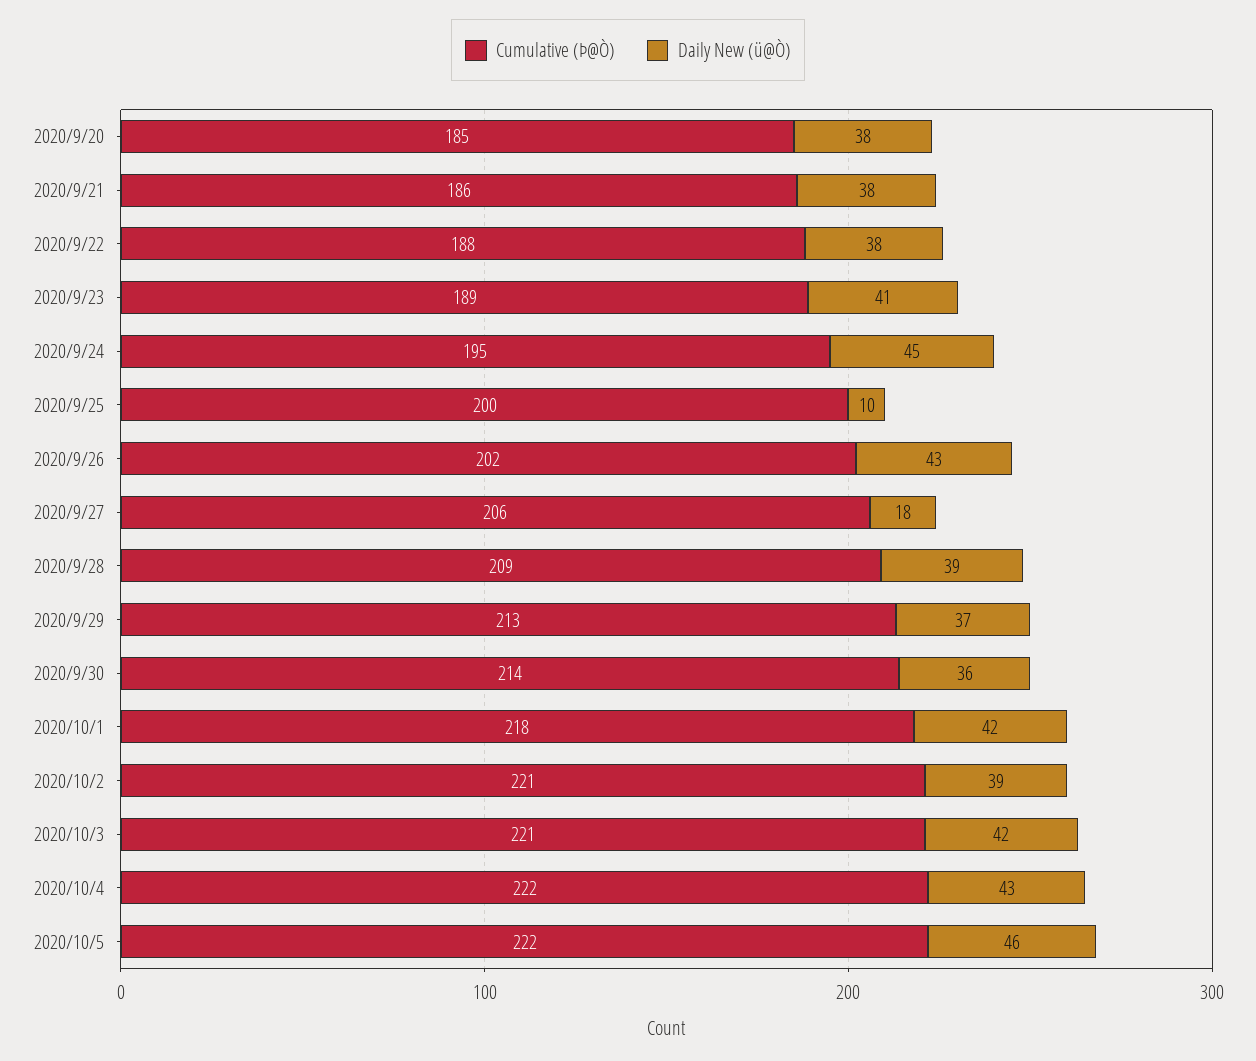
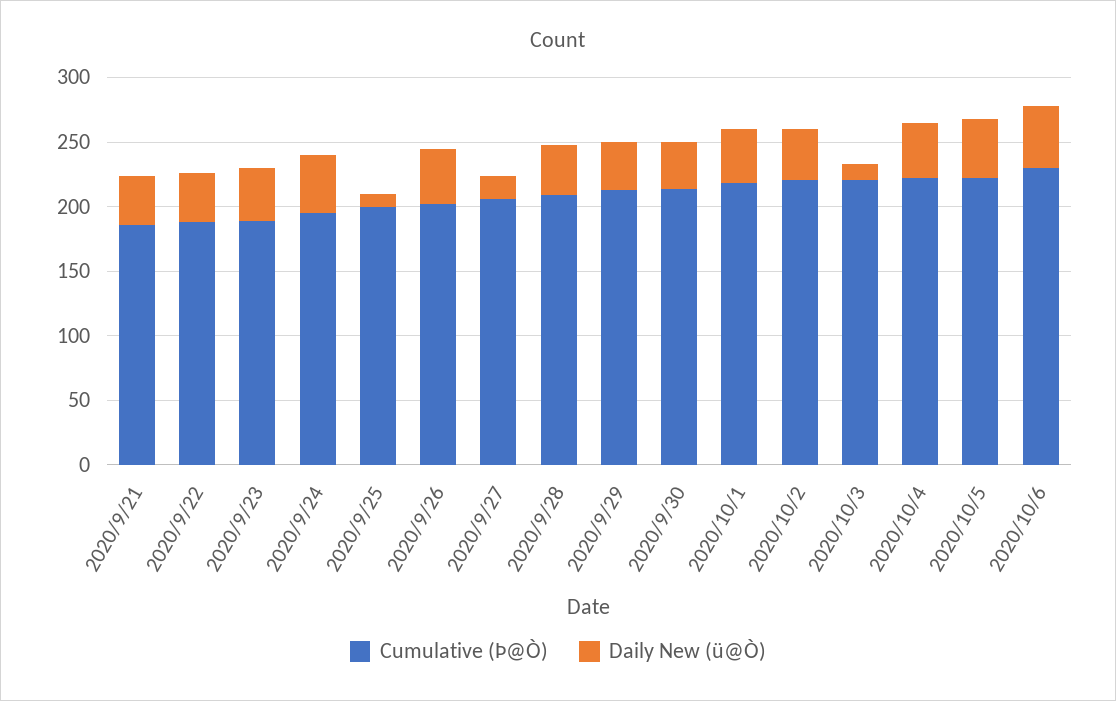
Cumulative (Þ@Ò), 2020/9/20: 185 -> none
Daily New (ü@Ò), 2020/9/20: 38 -> none
Daily New (ü@Ò), 2020/10/3: 42 -> 10
Cumulative (Þ@Ò), 2020/10/6: none -> 230
Daily New (ü@Ò), 2020/10/6: none -> 50

